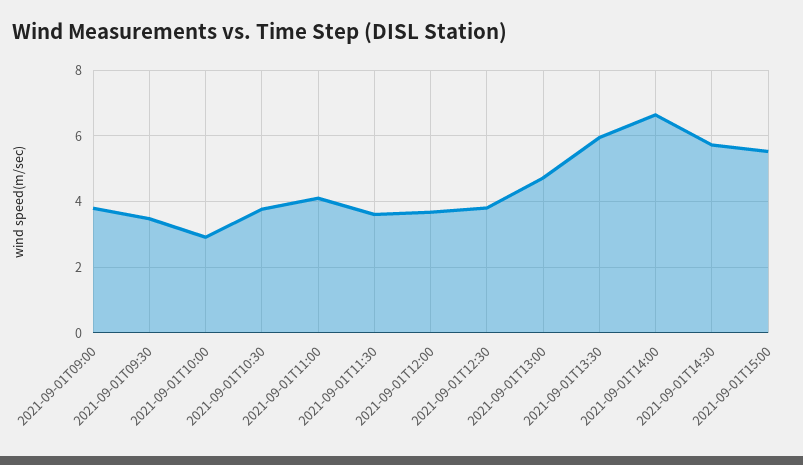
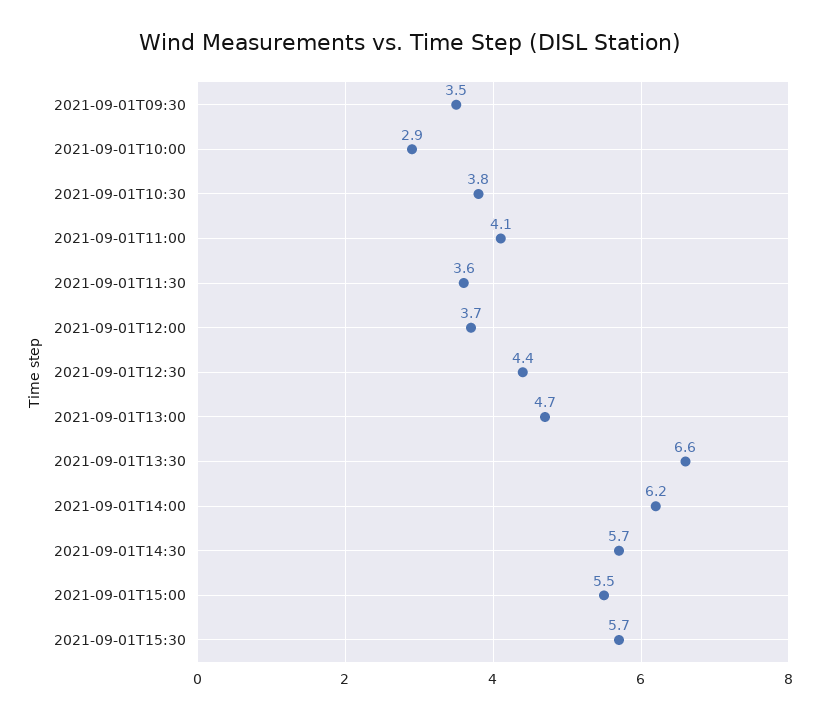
2021-09-01T09:00: 3.8 -> none
2021-09-01T12:30: 3.8 -> 4.4
2021-09-01T13:30: 6 -> 6.6
2021-09-01T14:00: 6.6 -> 6.2
2021-09-01T15:30: none -> 5.7

